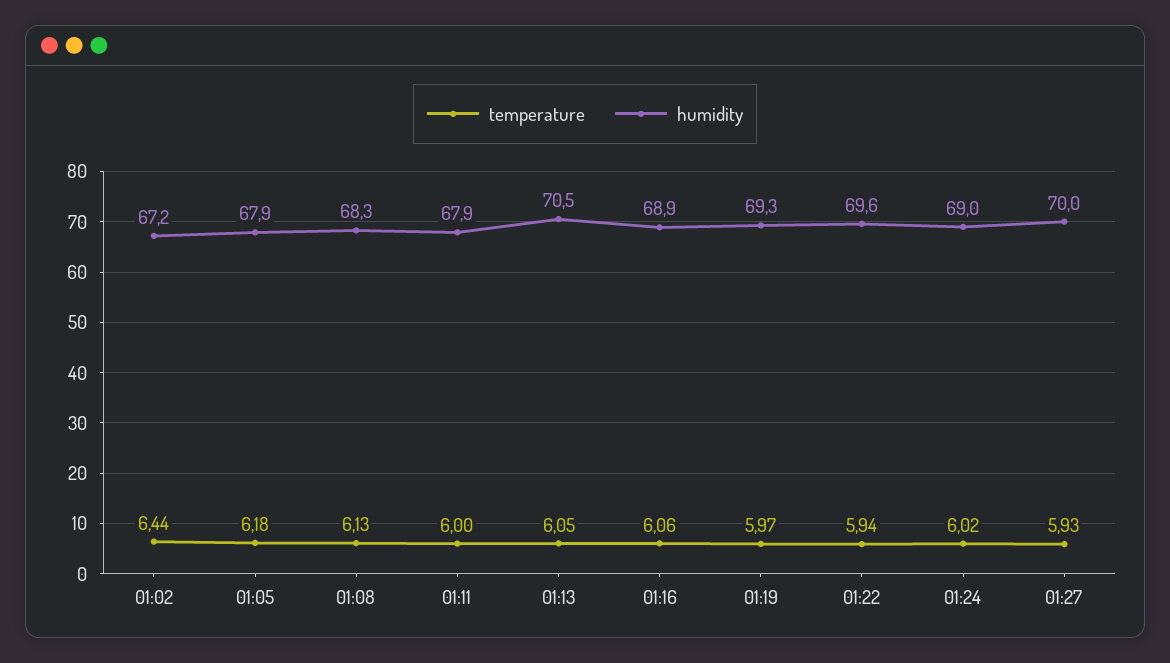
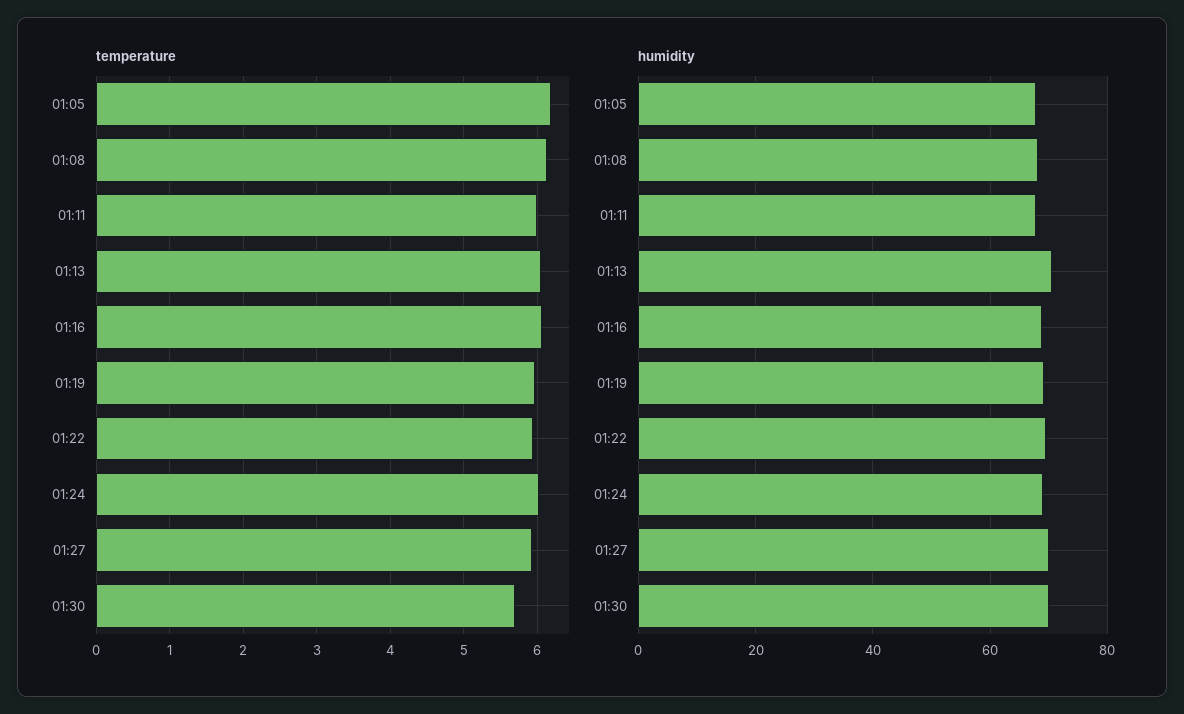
temperature, 01:02: 6.44 -> none
humidity, 01:02: 67.2 -> none
temperature, 01:30: none -> 5.7
humidity, 01:30: none -> 70

